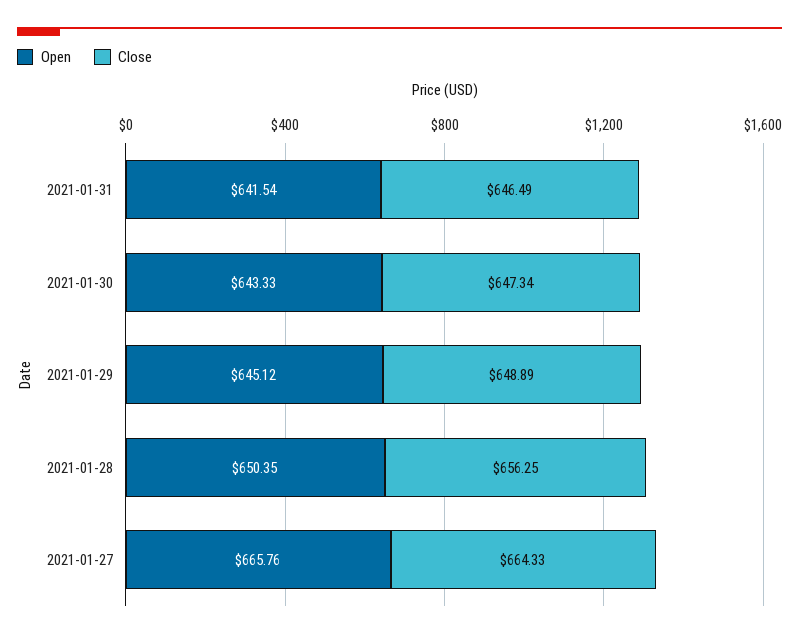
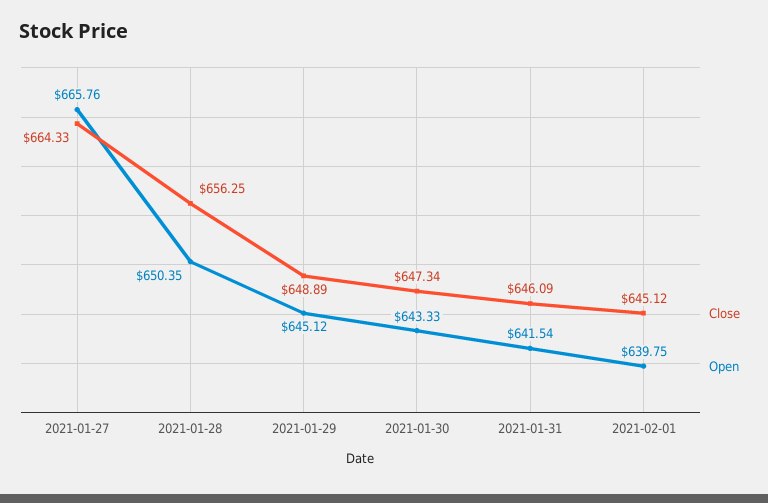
Close, 2021-01-31: 646.49 -> 646.09
Close, 2021-02-01: none -> 645.12
Open, 2021-02-01: none -> 639.75

